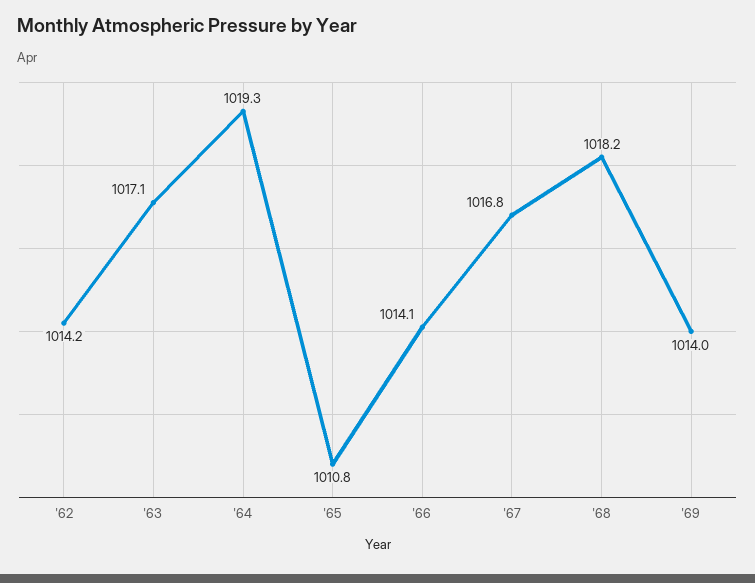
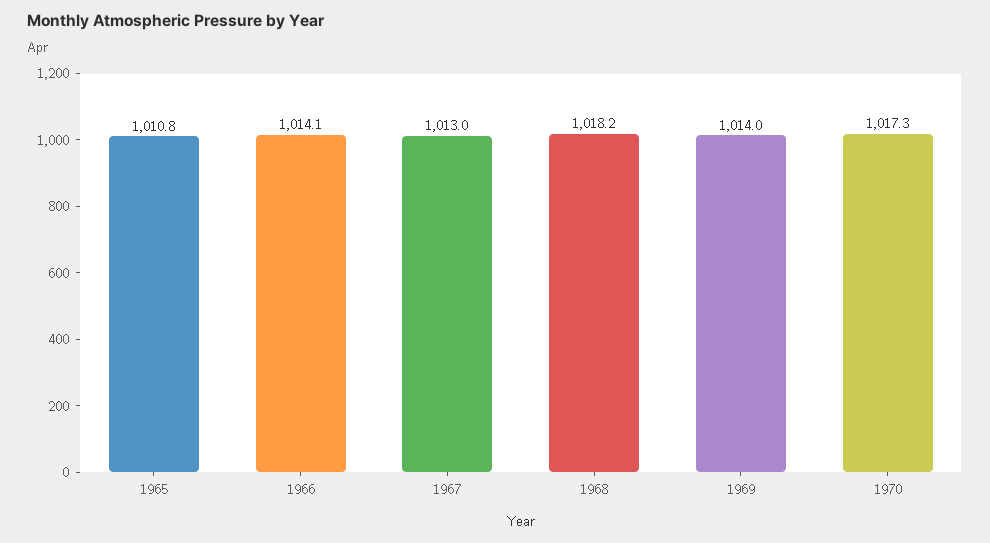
'62: 1014.2 -> none
'63: 1017.1 -> none
'64: 1019.3 -> none
'67: 1016.8 -> 1013
1970: none -> 1017.3

